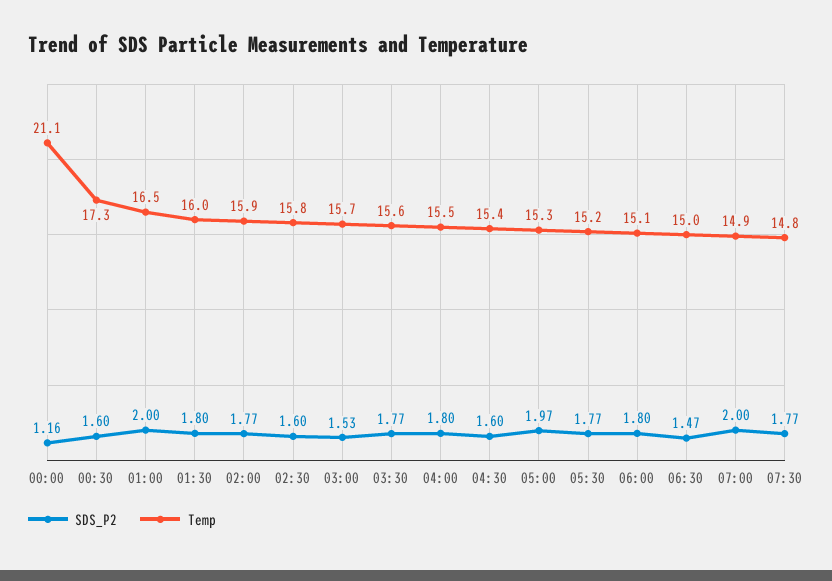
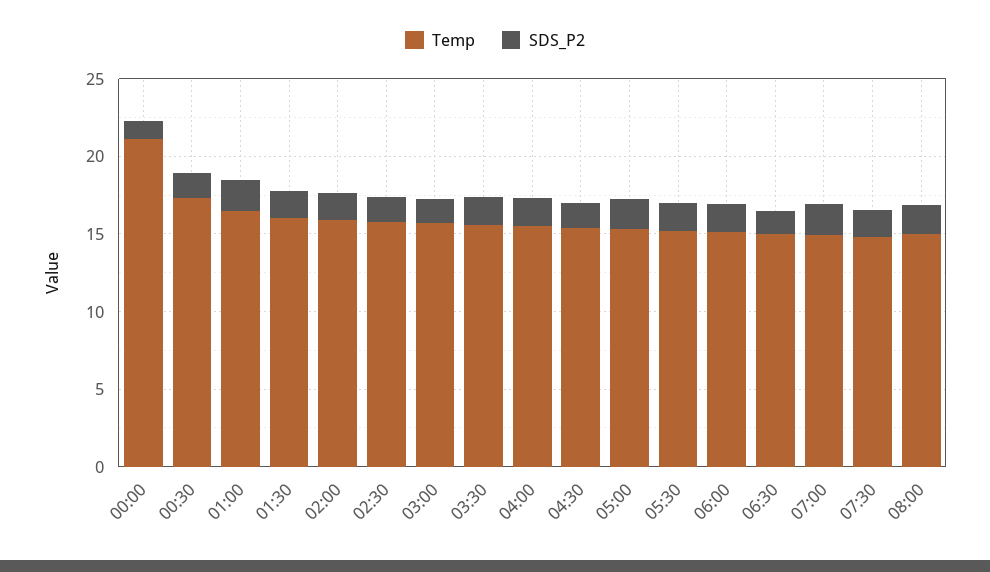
Temp, 08:00: none -> 15
SDS_P2, 08:00: none -> 2

